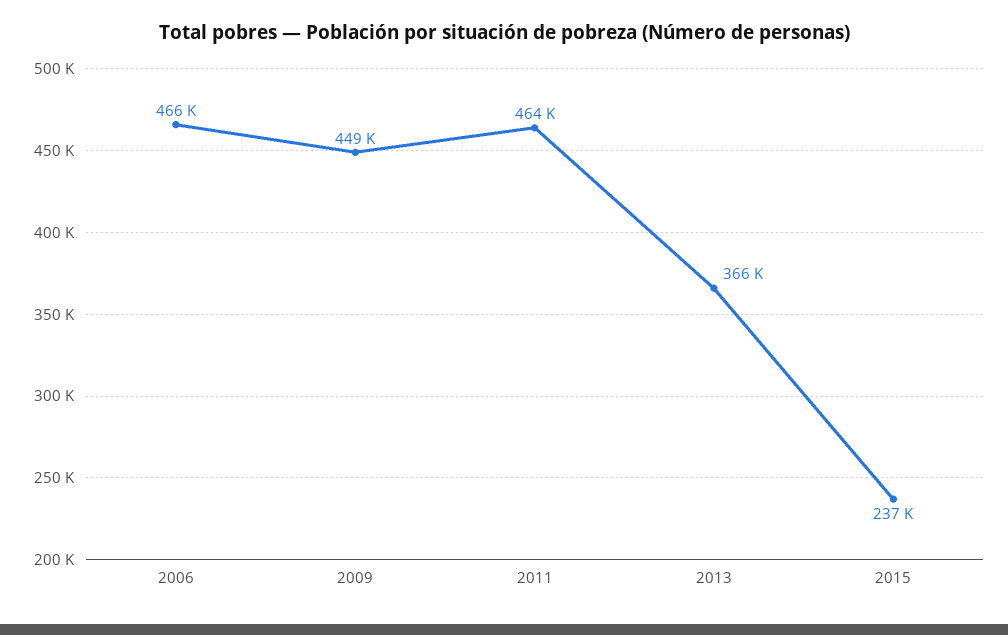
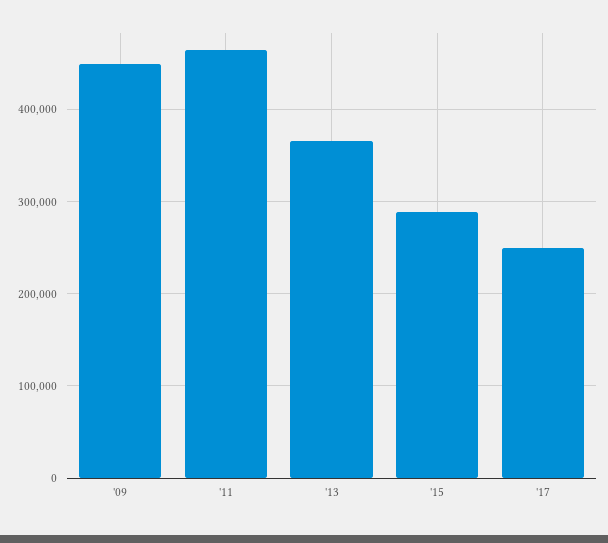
2006: 466000 -> none
2015: 237000 -> 290000
'17: none -> 250000

